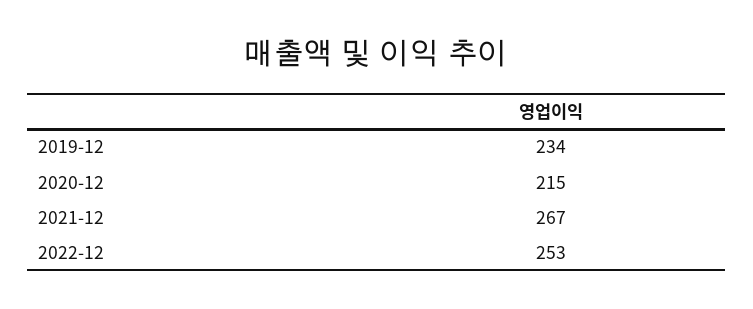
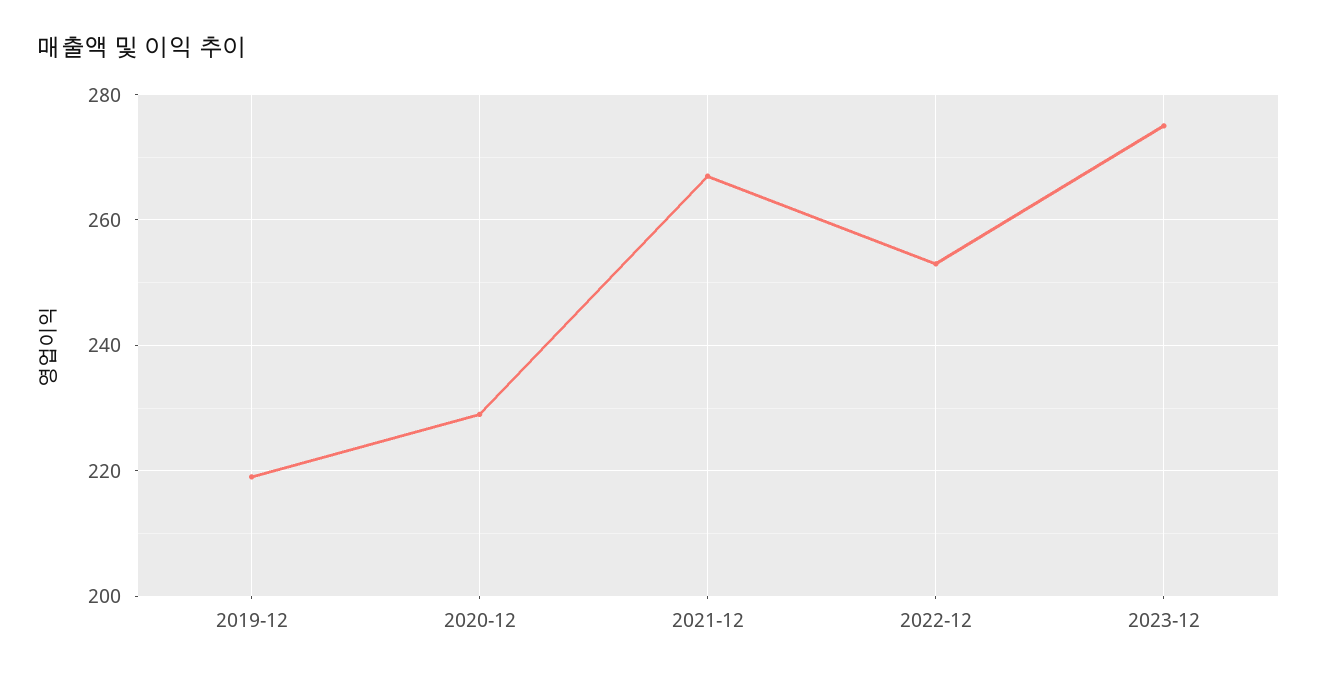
2019-12: 234 -> 220
2020-12: 215 -> 230
2023-12: none -> 275

